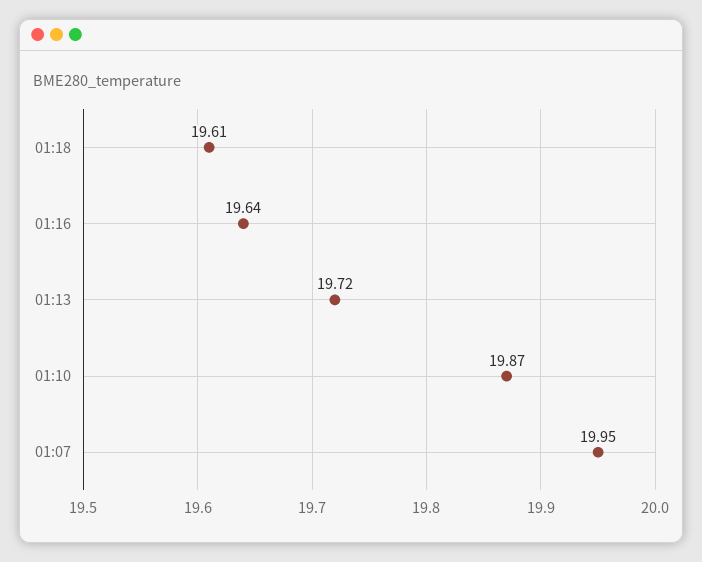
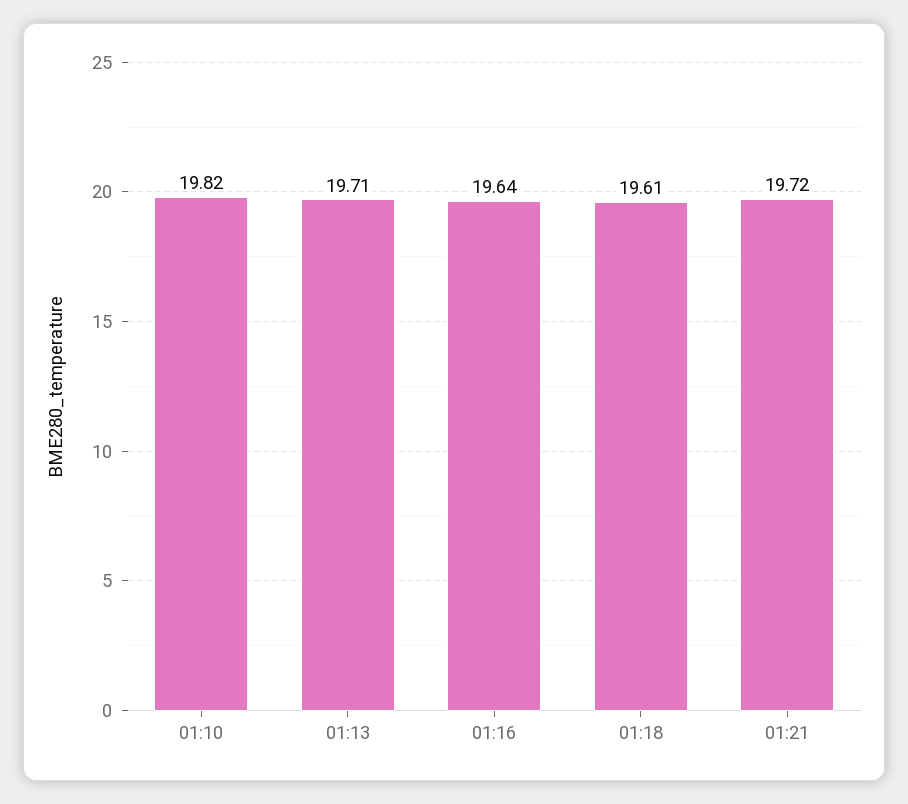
01:13: 19.72 -> 19.71
01:10: 19.87 -> 19.82
01:07: 19.95 -> none
01:21: none -> 19.72

